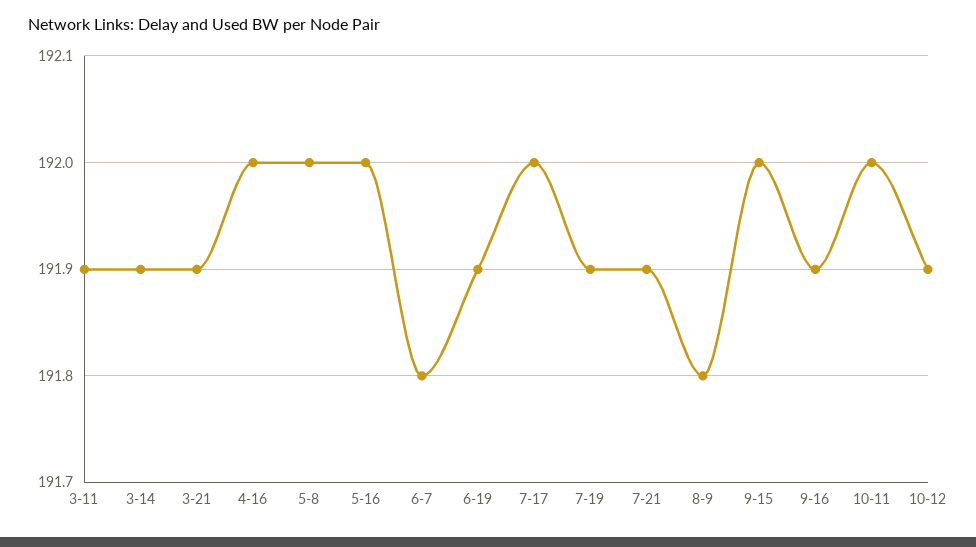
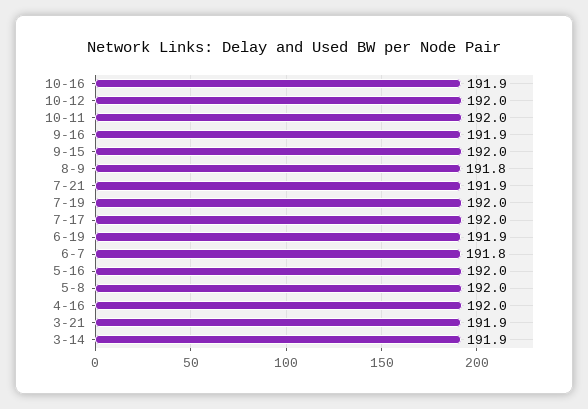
3-11: 191.9 -> none
7-19: 191.9 -> 192
10-12: 191.9 -> 192
10-16: none -> 191.9

